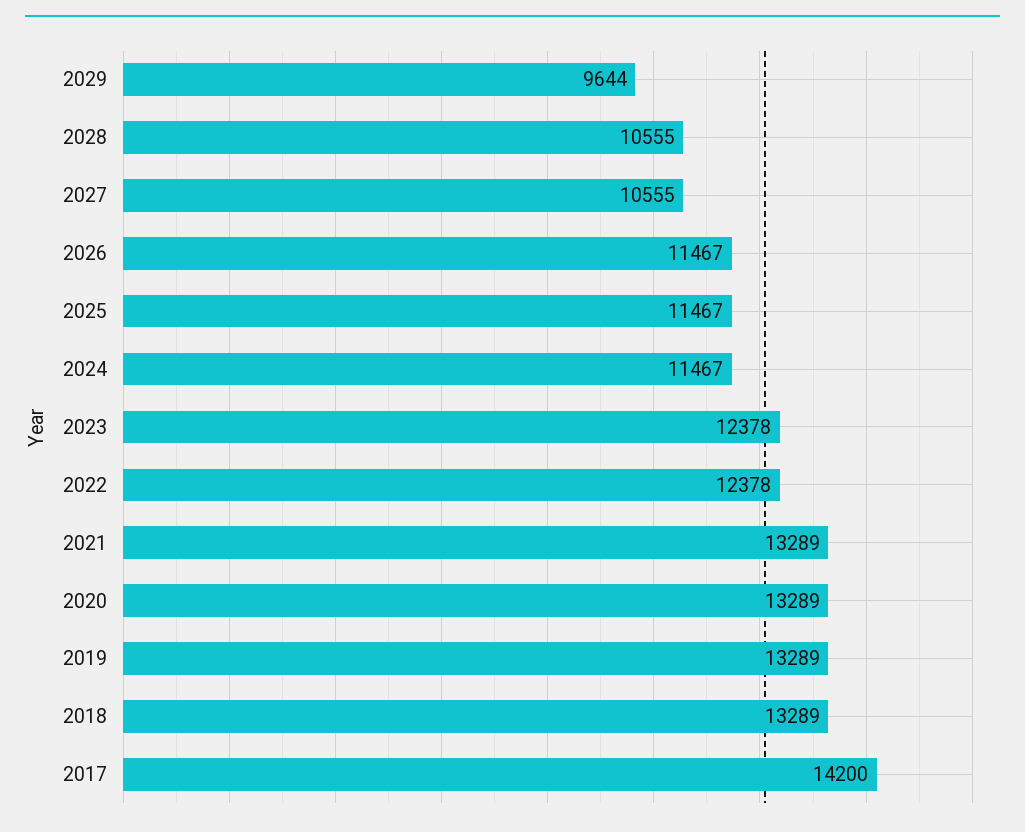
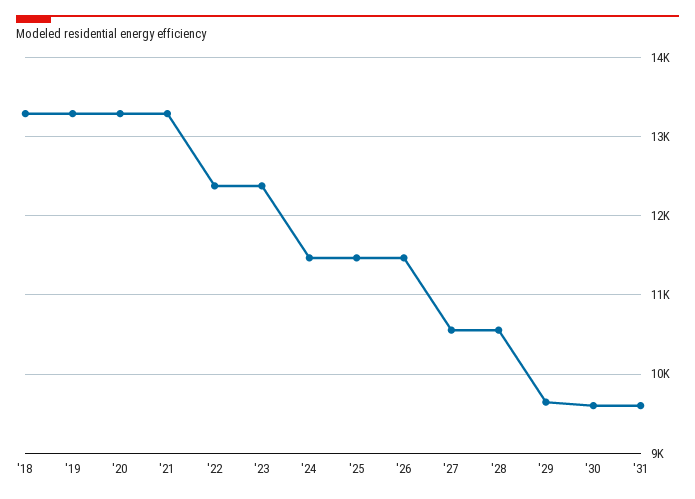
2017: 14200 -> none
'30: none -> 9600
'31: none -> 9600

